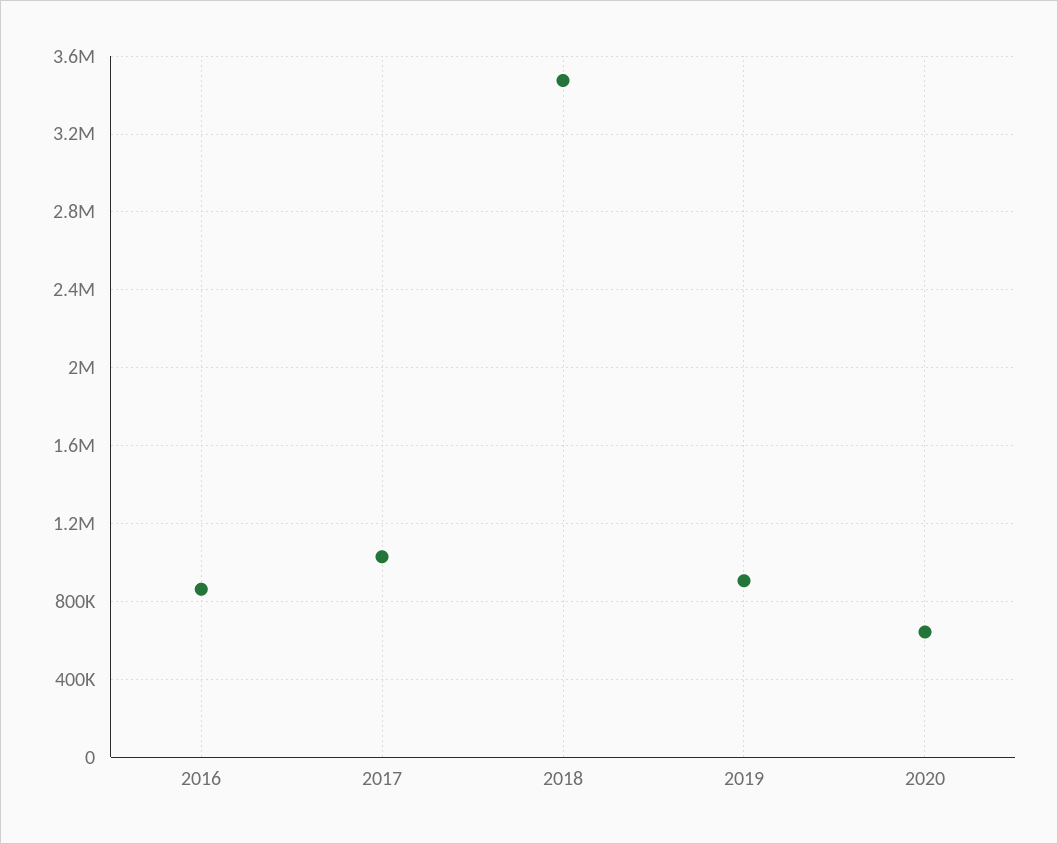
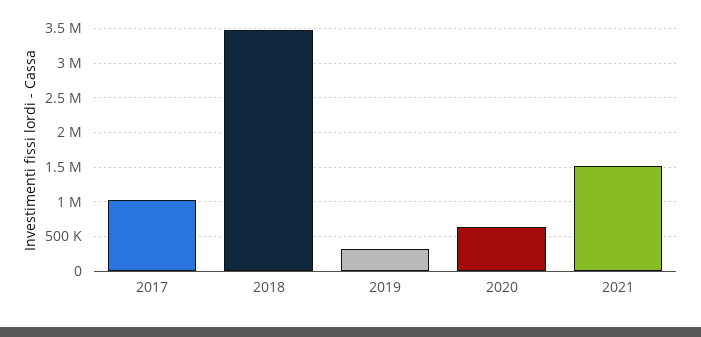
2016: 850000 -> none
2019: 900000 -> 300000
2021: none -> 1500000

